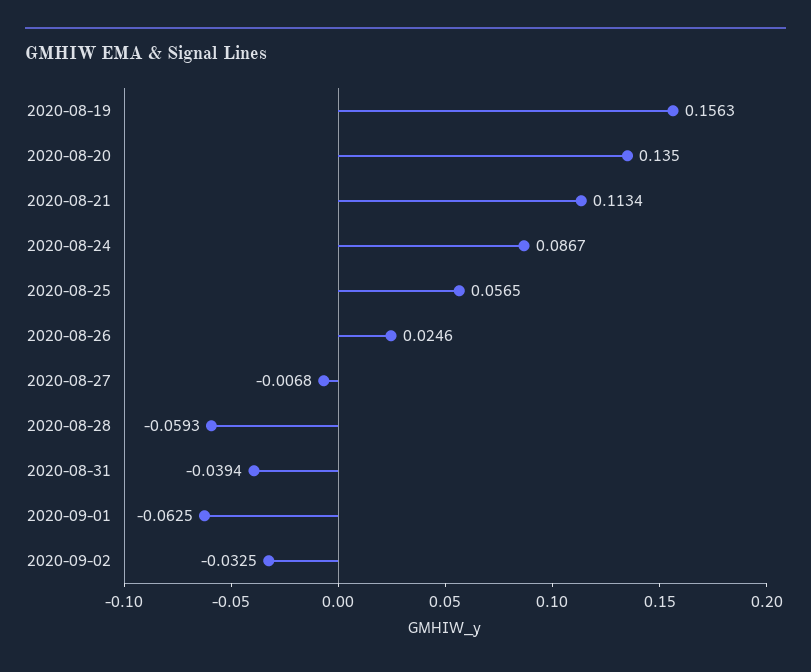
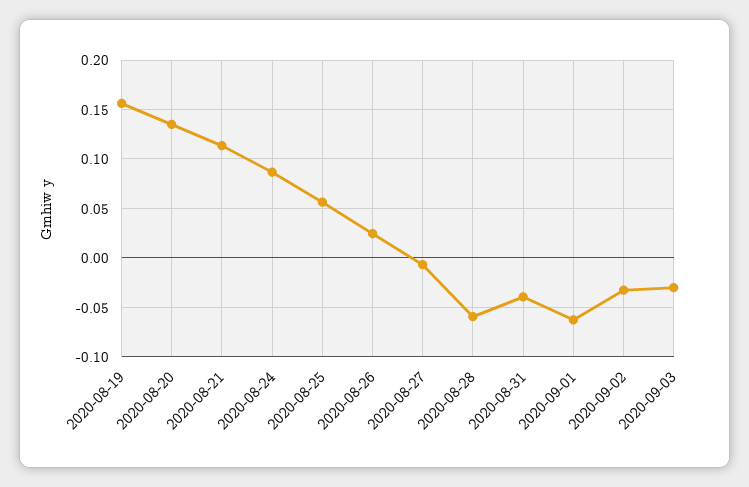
2020-09-03: none -> -0.03

